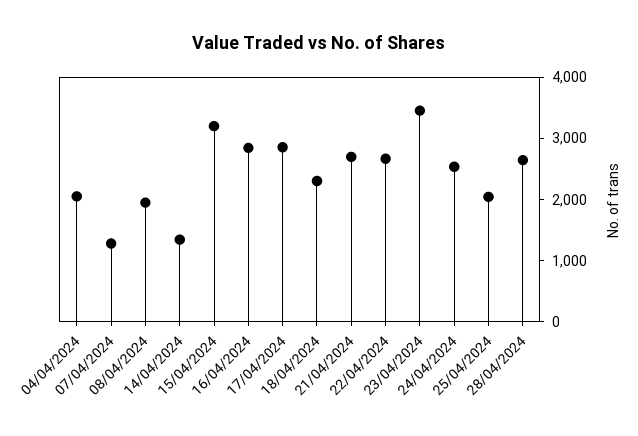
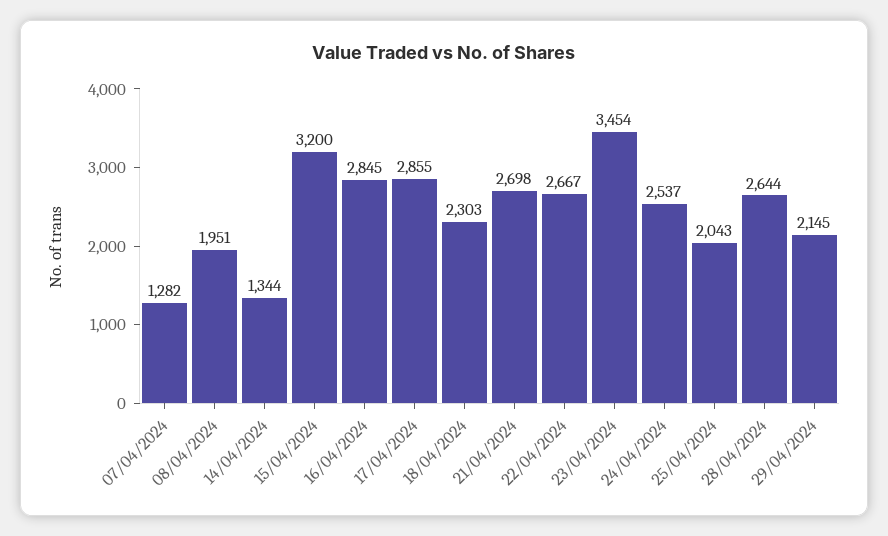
04/04/2024: 2000 -> none
29/04/2024: none -> 2145

